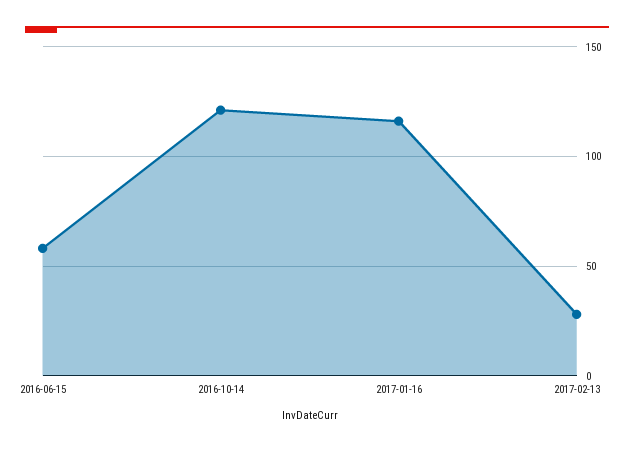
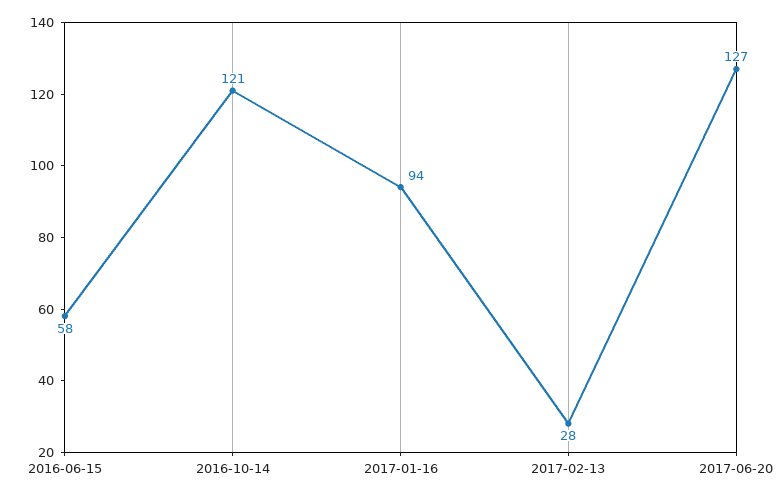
2017-01-16: 115 -> 94
2017-06-20: none -> 127

